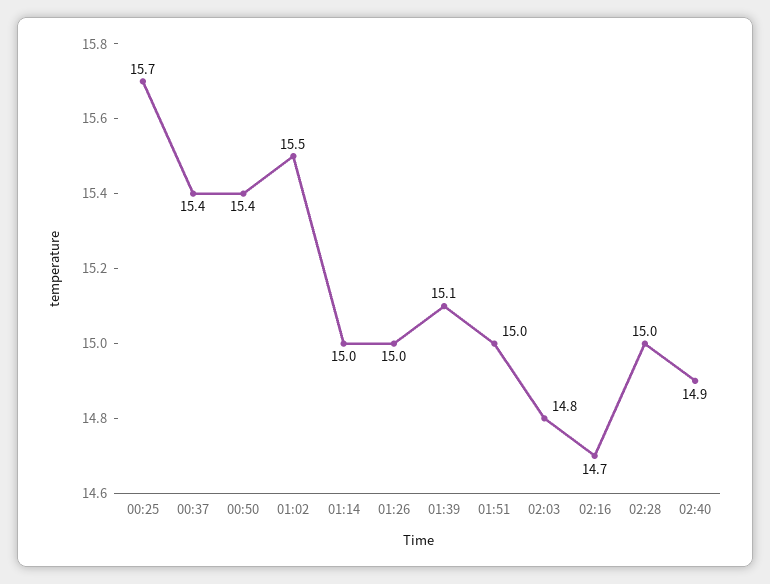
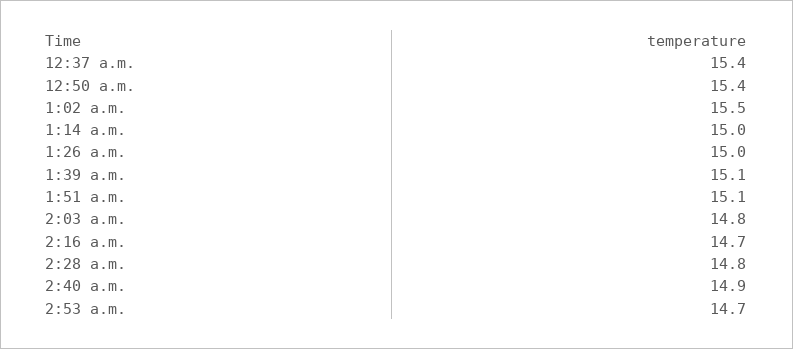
00:25: 15.7 -> none
01:51: 15 -> 15.1
02:28: 15 -> 14.8
2:53 a.m.: none -> 14.7

